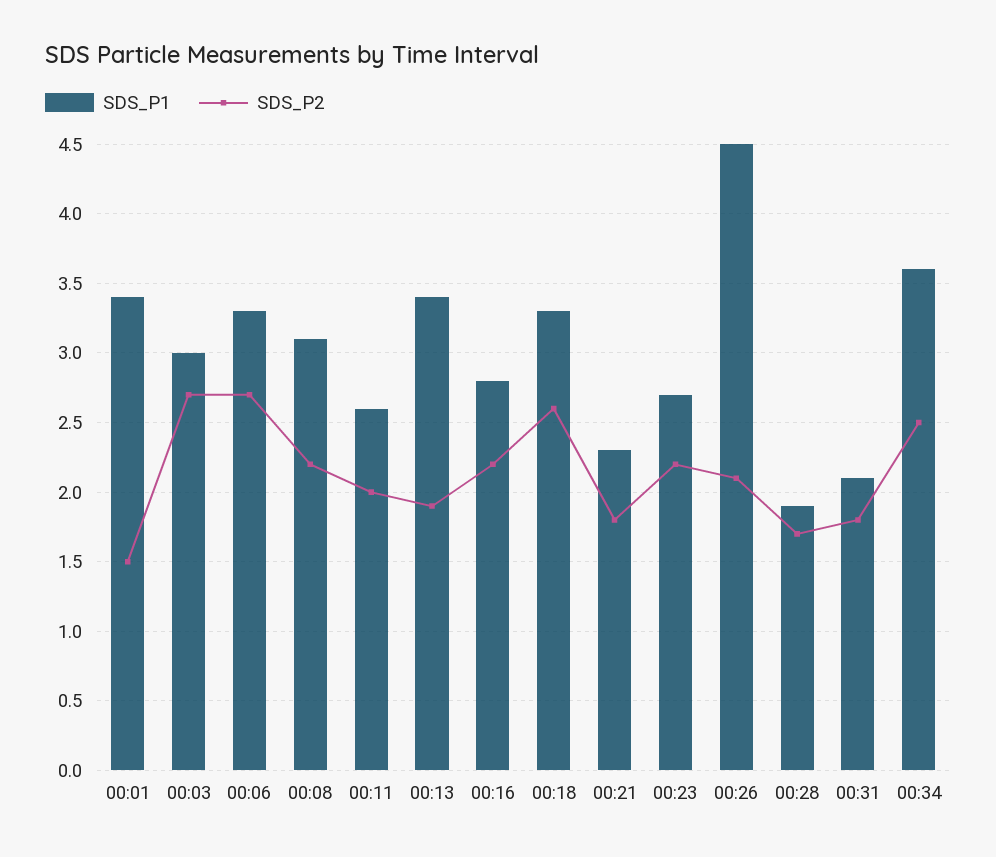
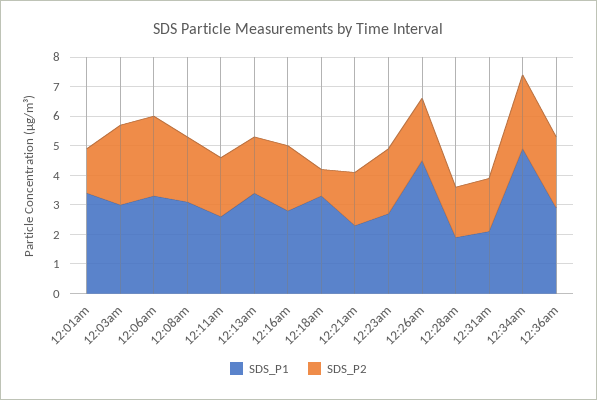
SDS_P2, 00:18: 2.6 -> 1
SDS_P1, 00:34: 3.6 -> 5
SDS_P1, 12:36am: none -> 3
SDS_P2, 12:36am: none -> 2.5

